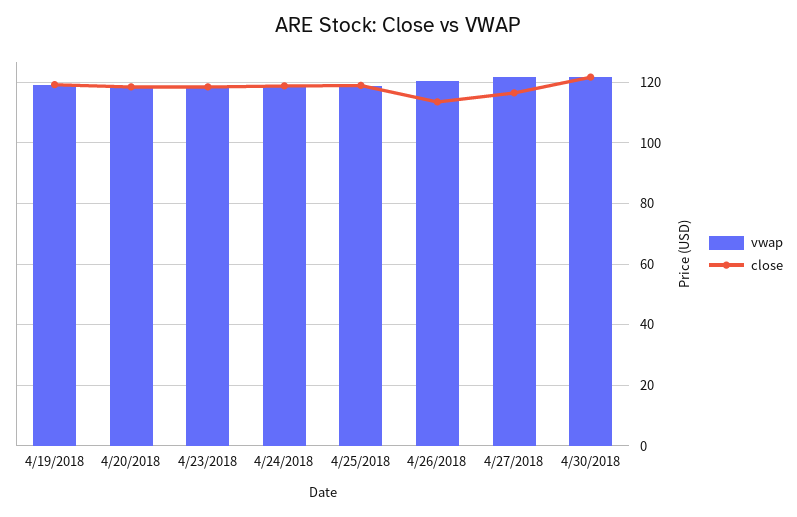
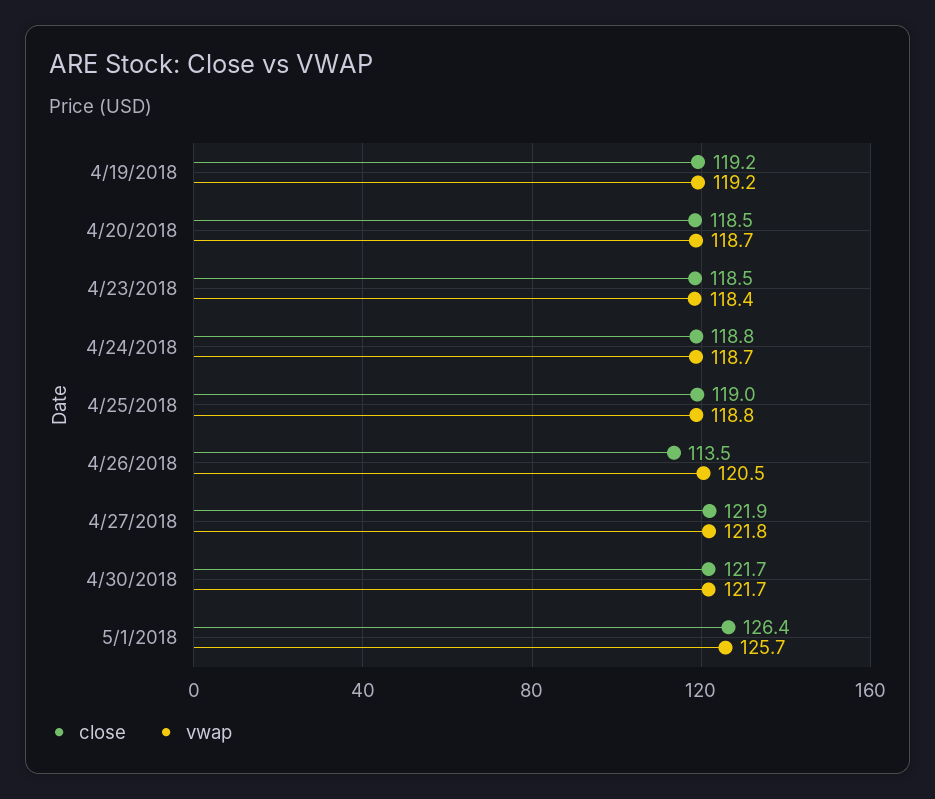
close, 4/27/2018: 116 -> 121.9
close, 5/1/2018: none -> 126.4
vwap, 5/1/2018: none -> 125.7

